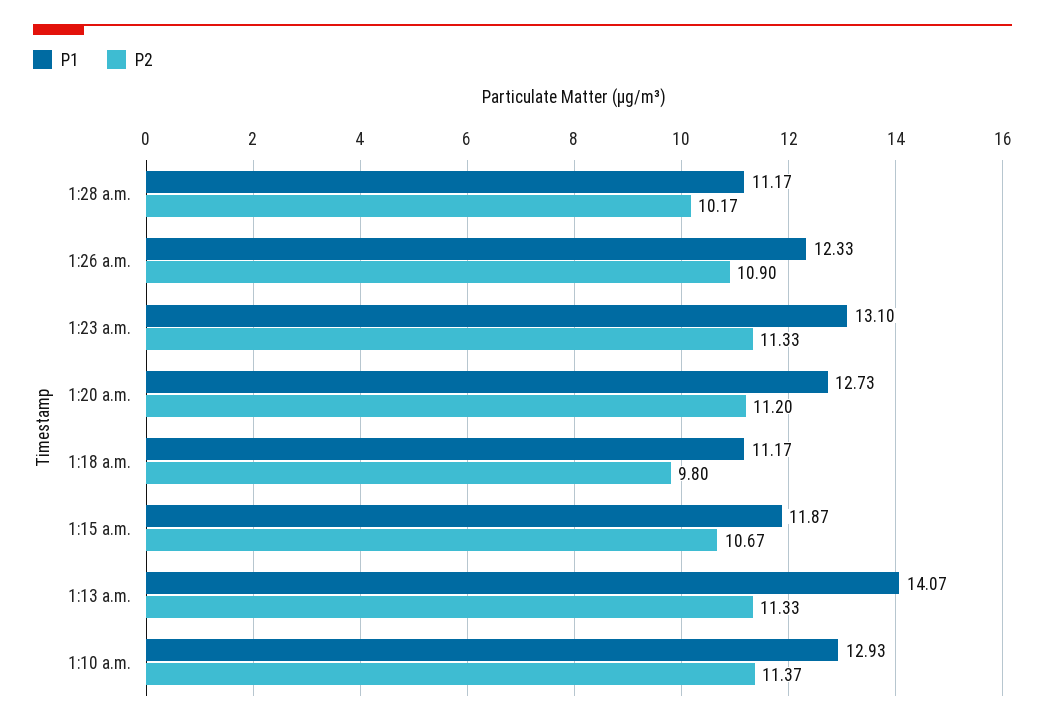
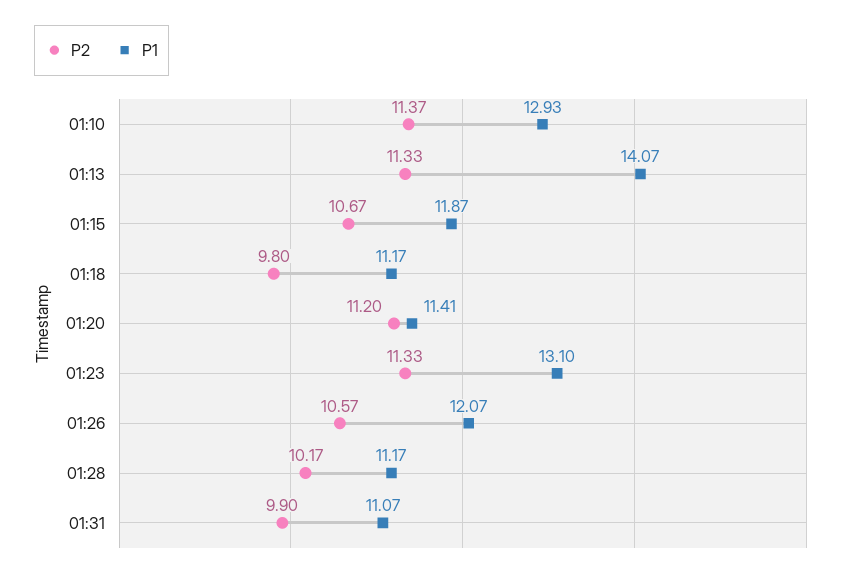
P1, 1:26 a.m.: 12.33 -> 12.07
P2, 1:26 a.m.: 10.9 -> 10.57
P1, 1:20 a.m.: 12.73 -> 11.41
P2, 01:31: none -> 9.9
P1, 01:31: none -> 11.07

